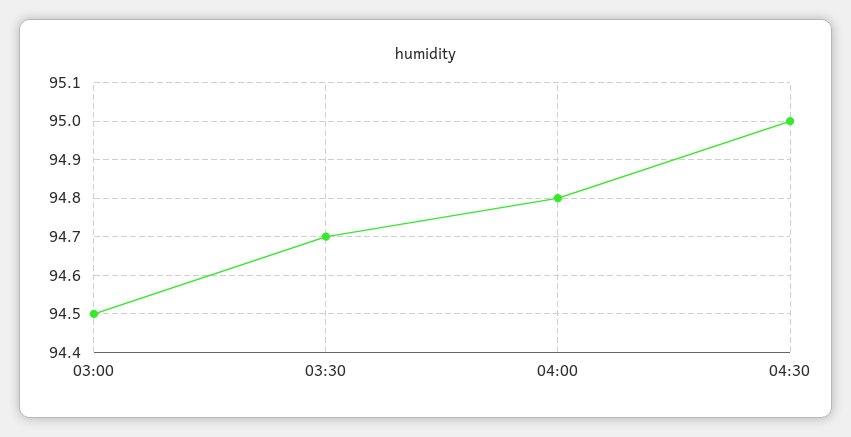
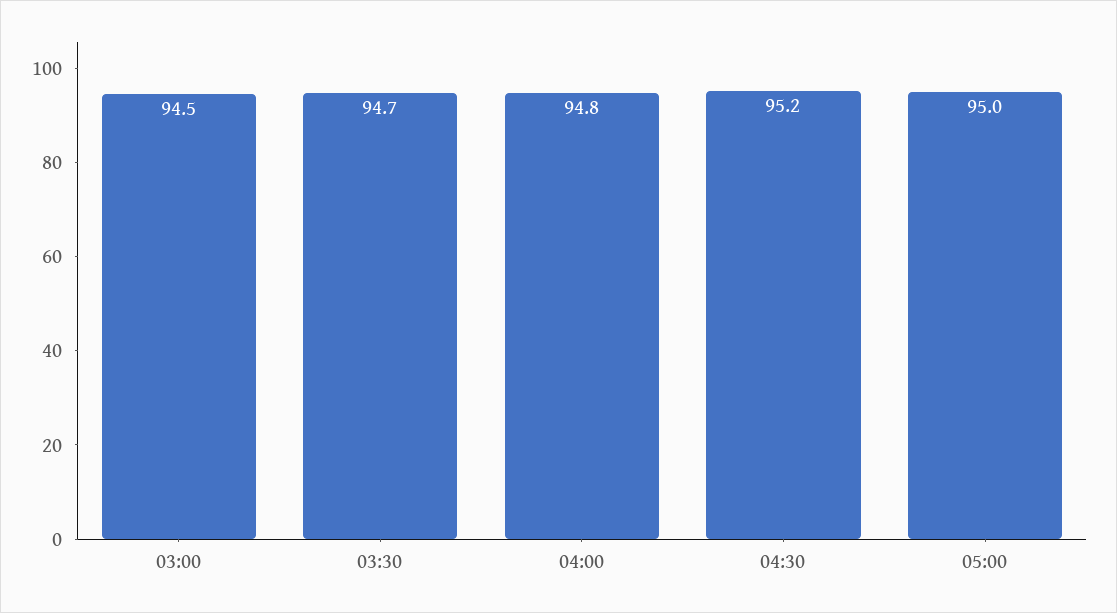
04:30: 95 -> 95.2
05:00: none -> 95

